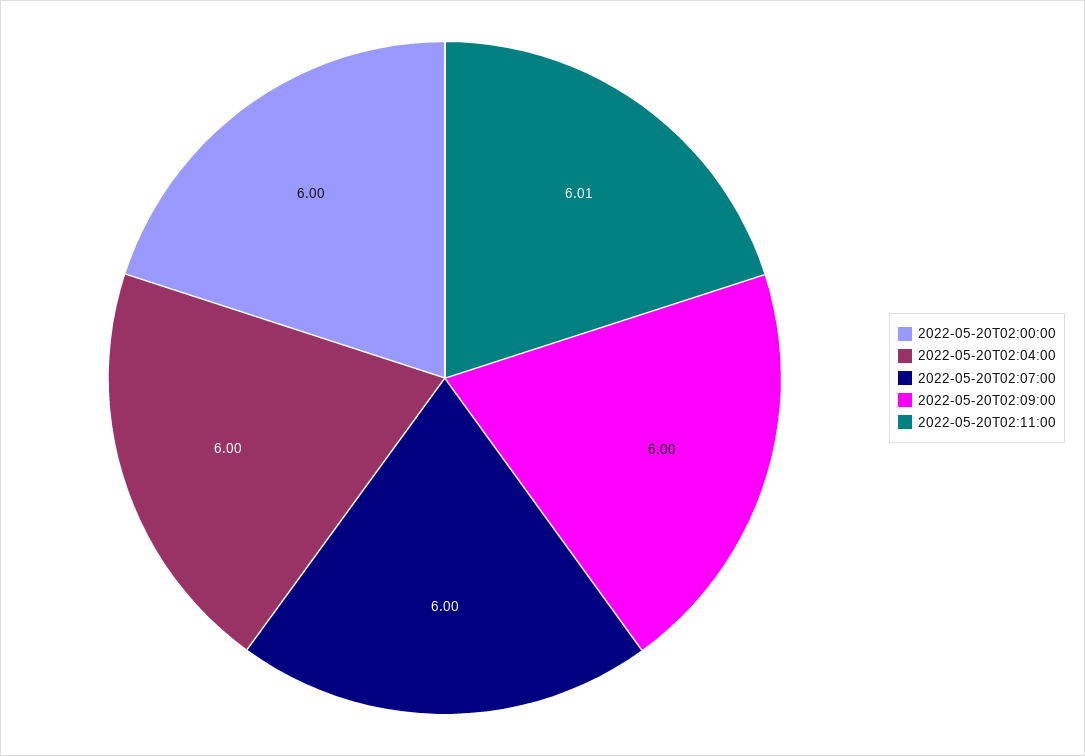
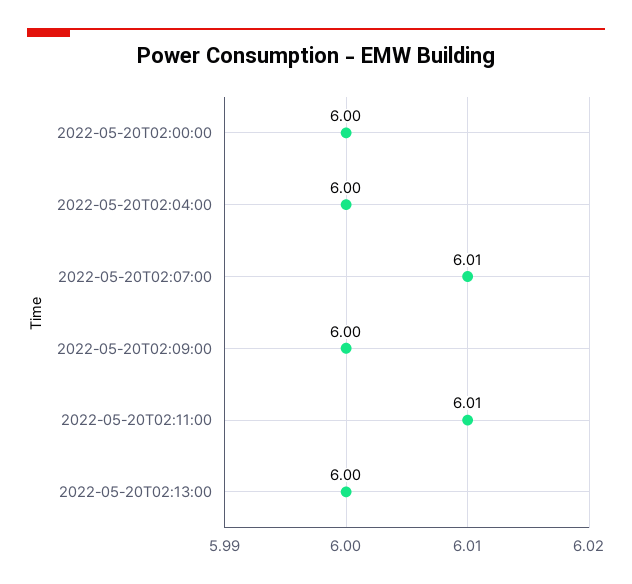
2022-05-20T02:07:00: 6 -> 6.01
2022-05-20T02:13:00: none -> 6

